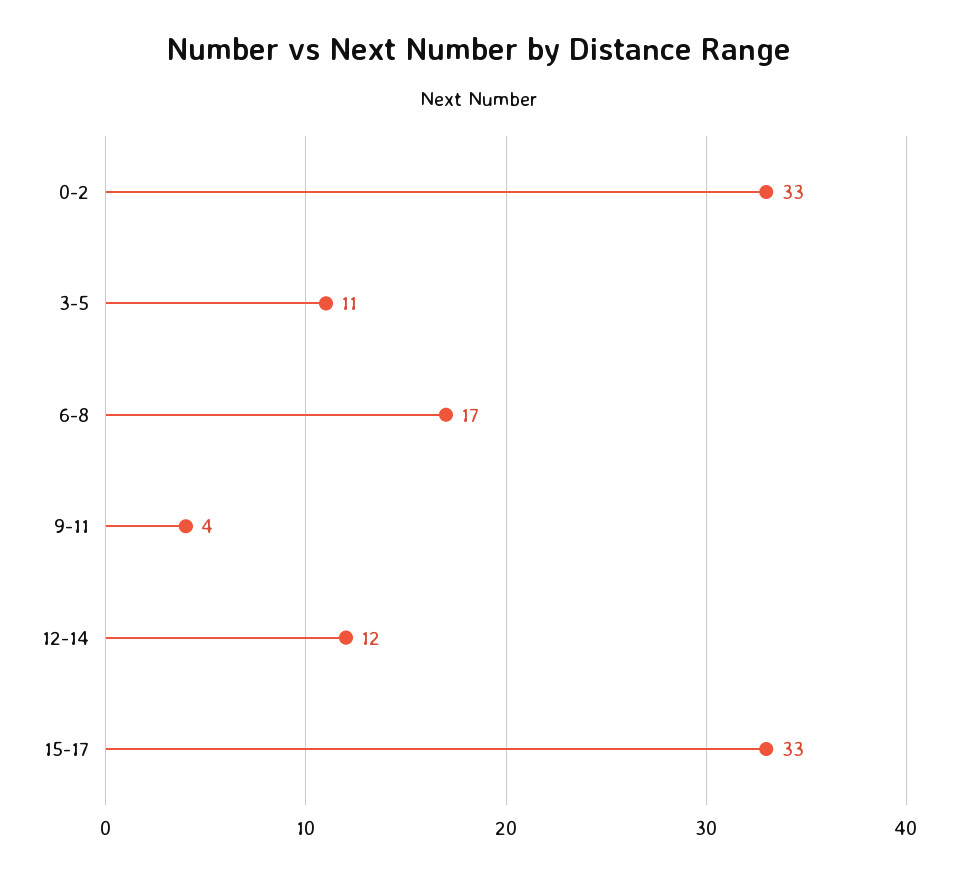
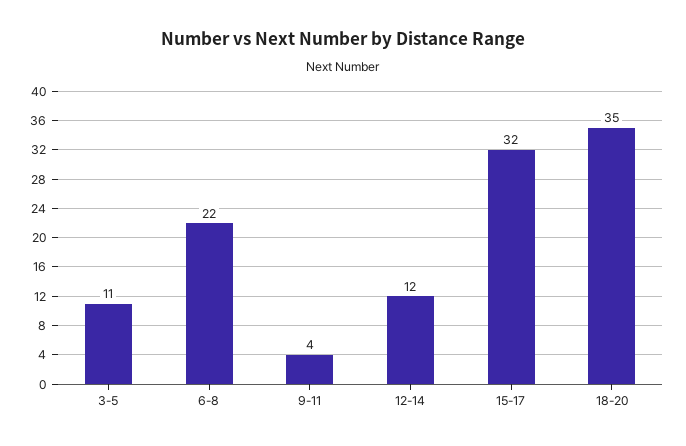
0-2: 33 -> none
6-8: 17 -> 22
15-17: 33 -> 32
18-20: none -> 35

